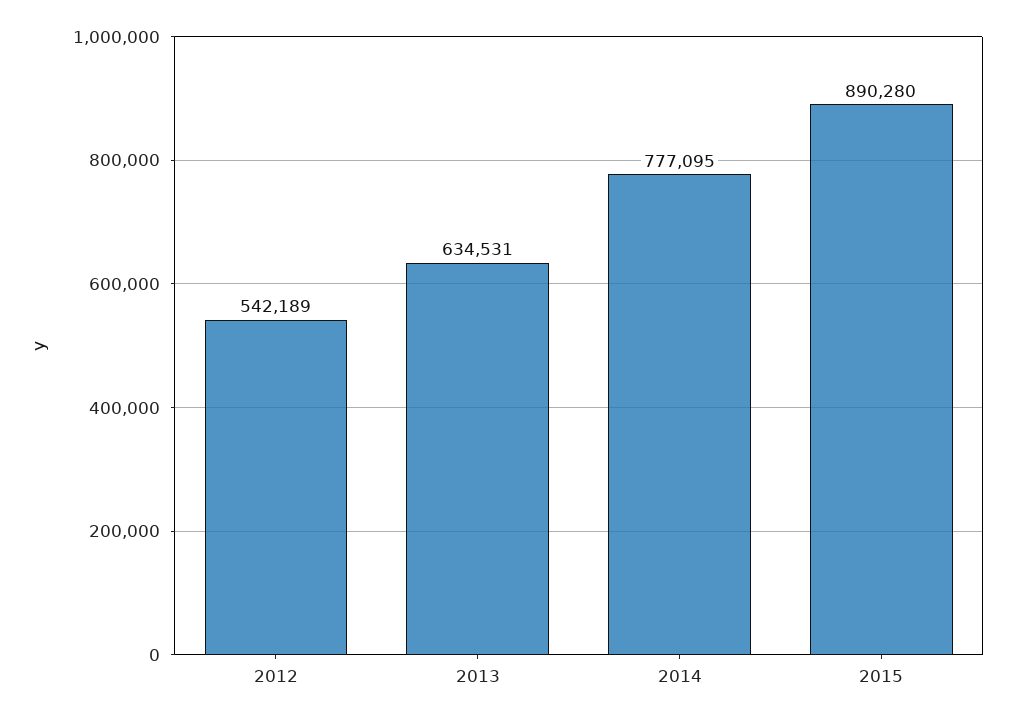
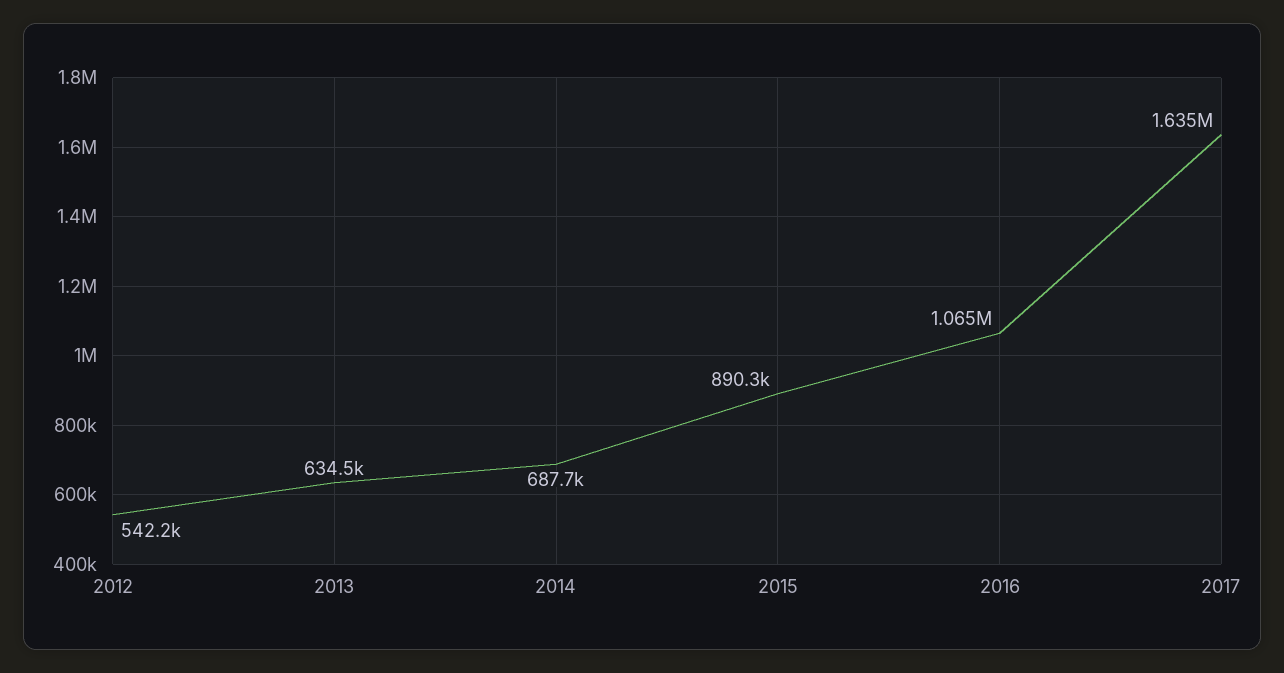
2014: 777095 -> 687700
2016: none -> 1065000
2017: none -> 1635000

